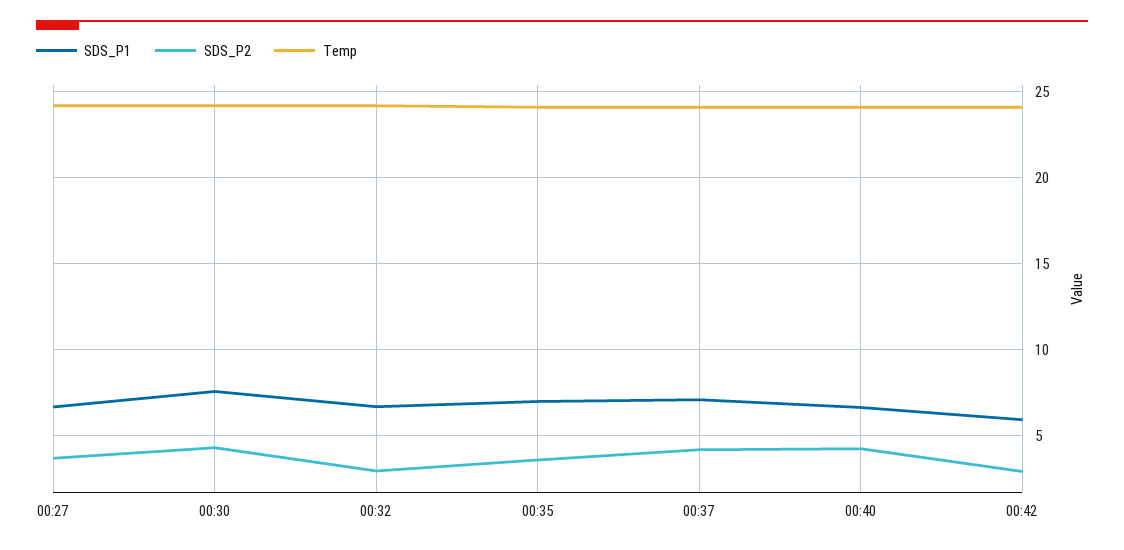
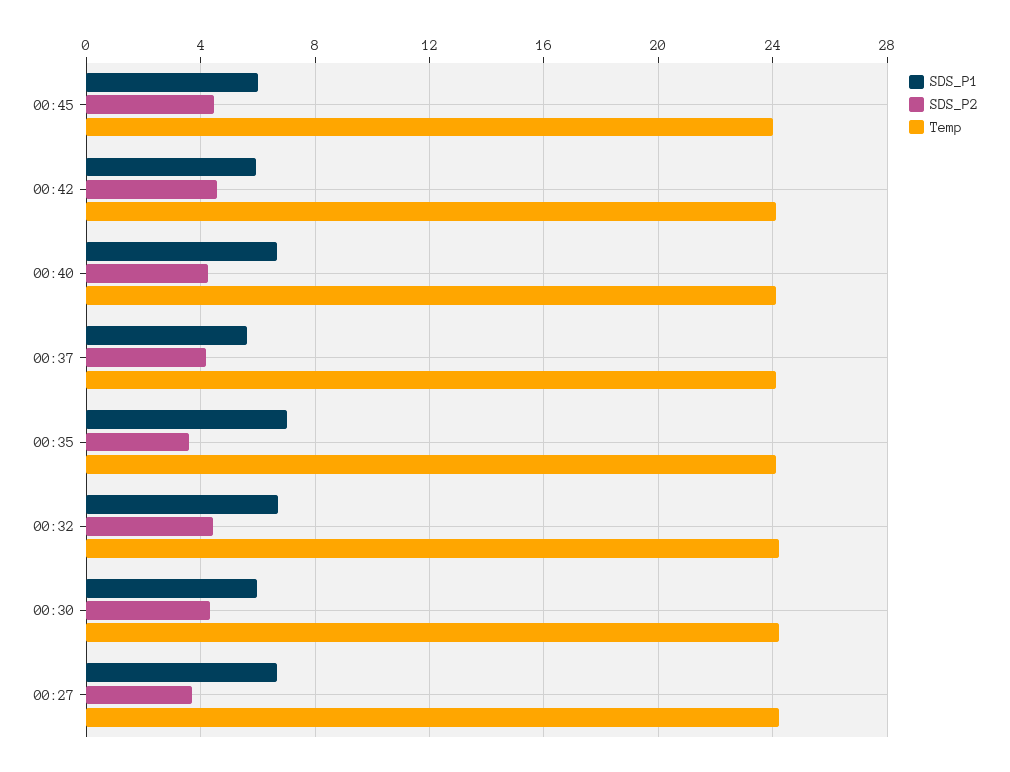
SDS_P1, 00:30: 7.5 -> 6
SDS_P2, 00:32: 3 -> 4.5
SDS_P1, 00:37: 7 -> 5.5
SDS_P2, 00:42: 3 -> 4.5
SDS_P1, 00:45: none -> 6
SDS_P2, 00:45: none -> 4.5
Temp, 00:45: none -> 24

